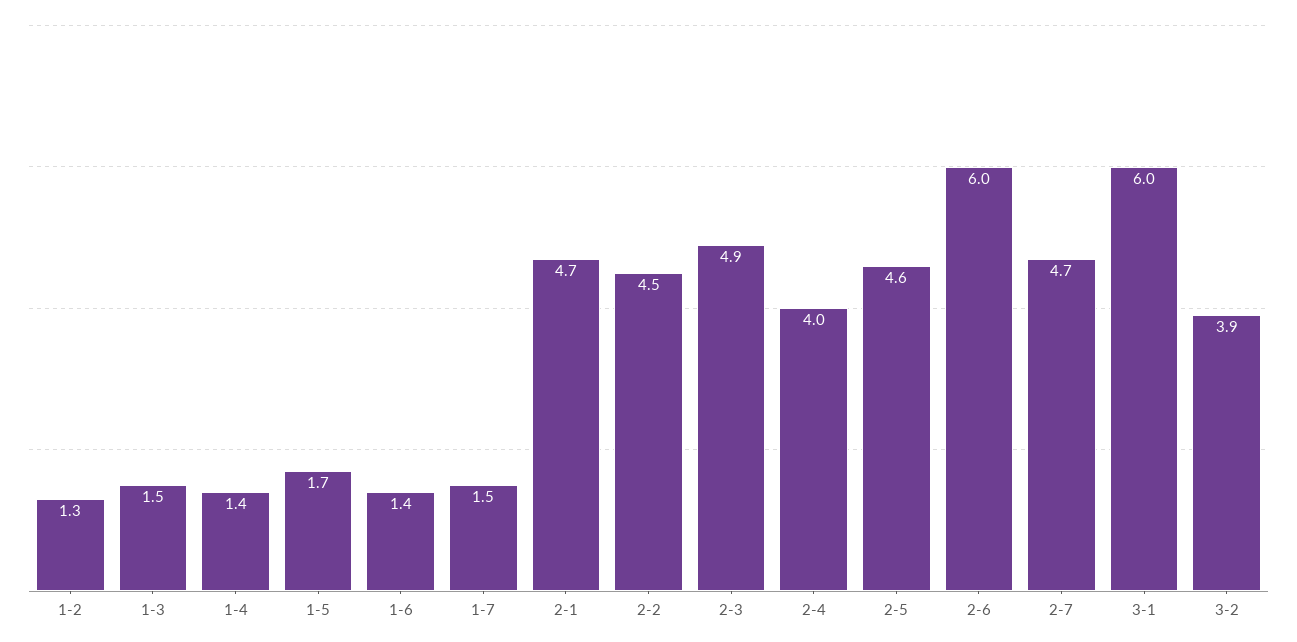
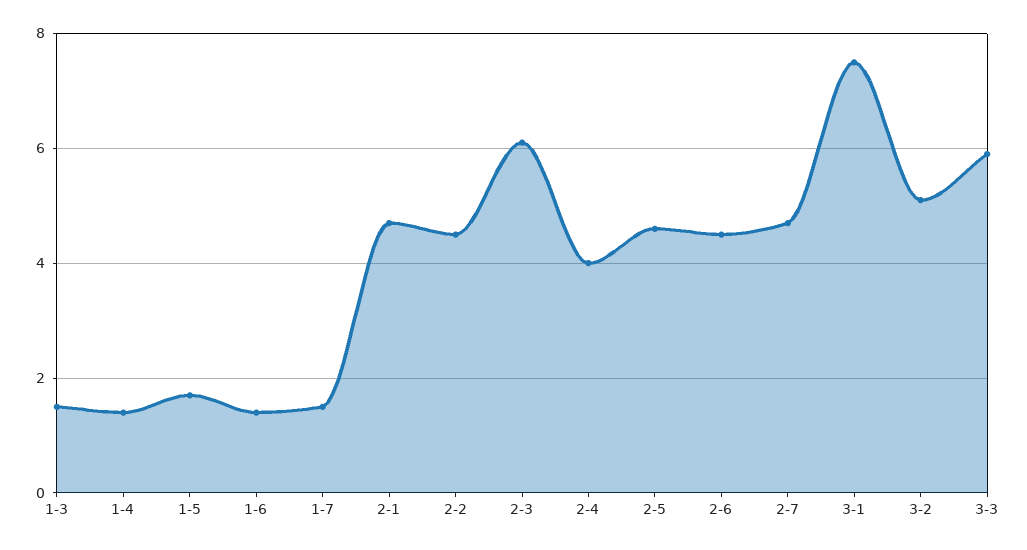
1-2: 1.3 -> none
2-3: 4.9 -> 6
2-6: 6 -> 4.5
3-1: 6 -> 7.5
3-2: 3.9 -> 5
3-3: none -> 6

